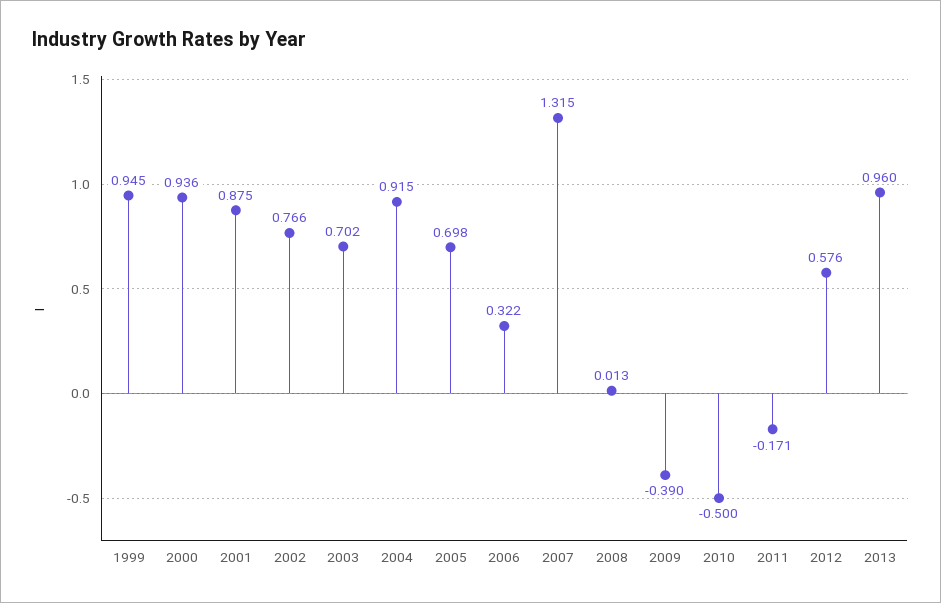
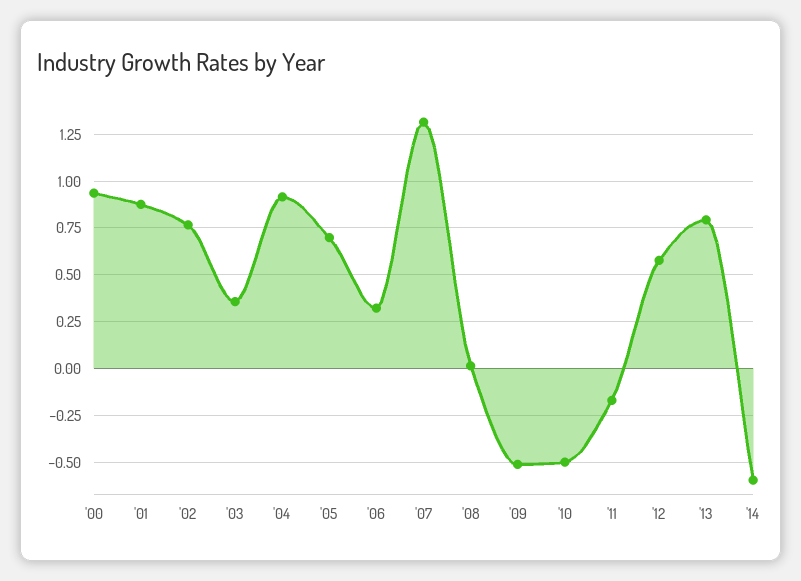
1999: 0.945 -> none
2003: 0.702 -> 0.35
2009: -0.39 -> -0.5
2013: 0.96 -> 0.8
'14: none -> -0.6

